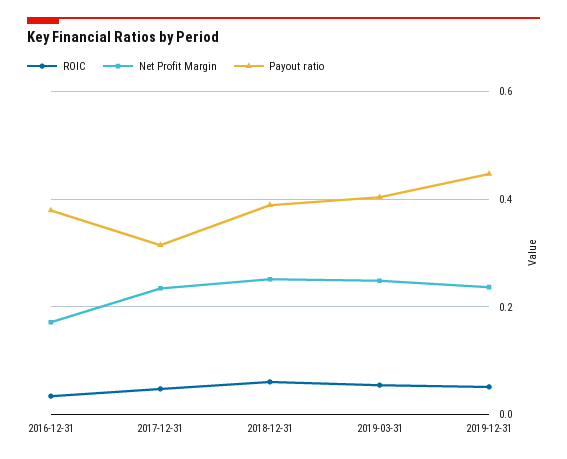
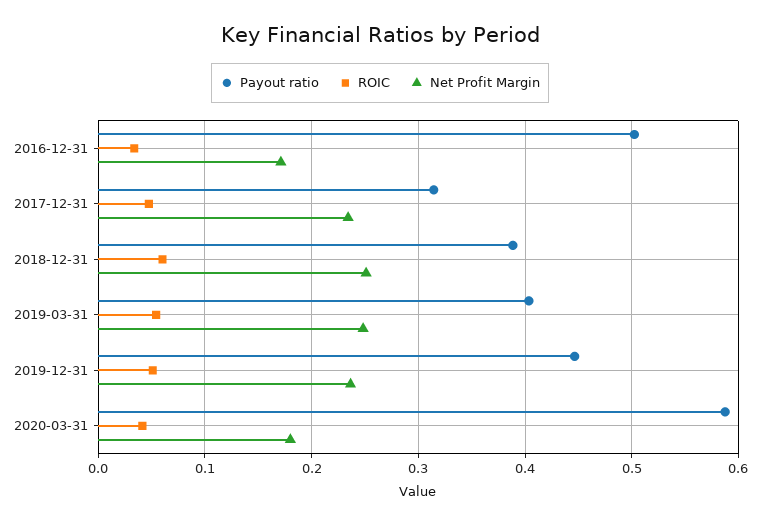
Payout ratio, 2016-12-31: 0.38 -> 0.5
Payout ratio, 2020-03-31: none -> 0.59
ROIC, 2020-03-31: none -> 0.04
Net Profit Margin, 2020-03-31: none -> 0.18

